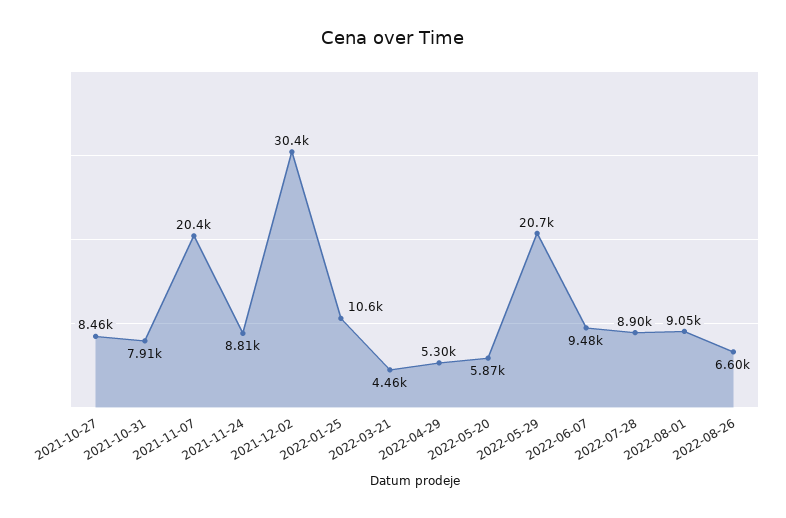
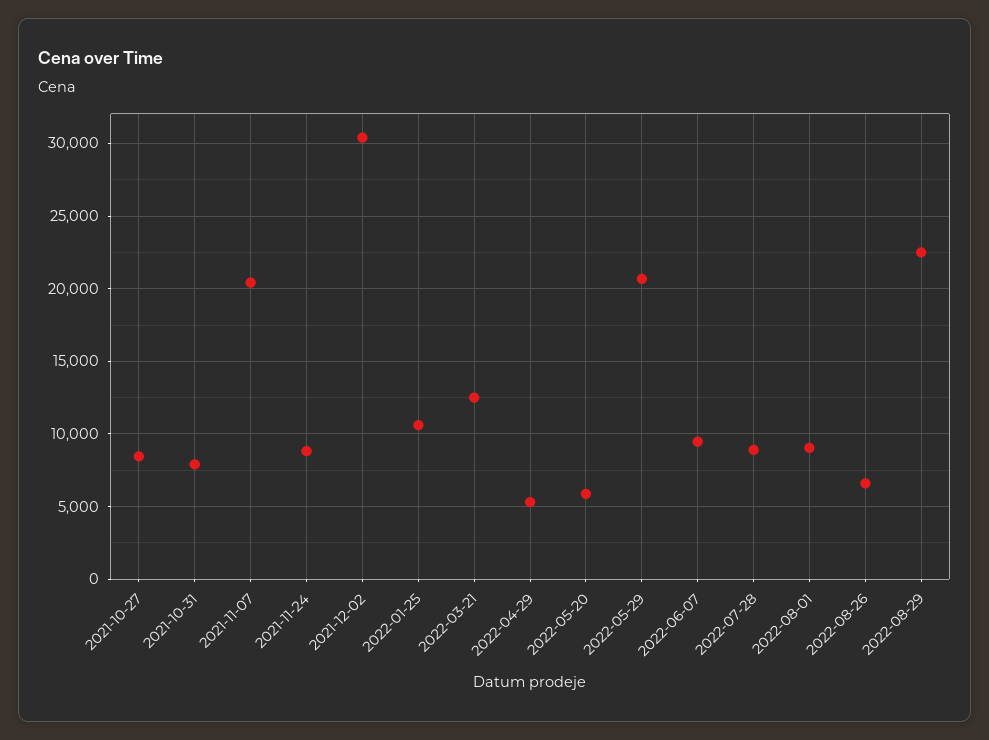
2022-03-21: 4460 -> 12500
2022-08-29: none -> 22500

